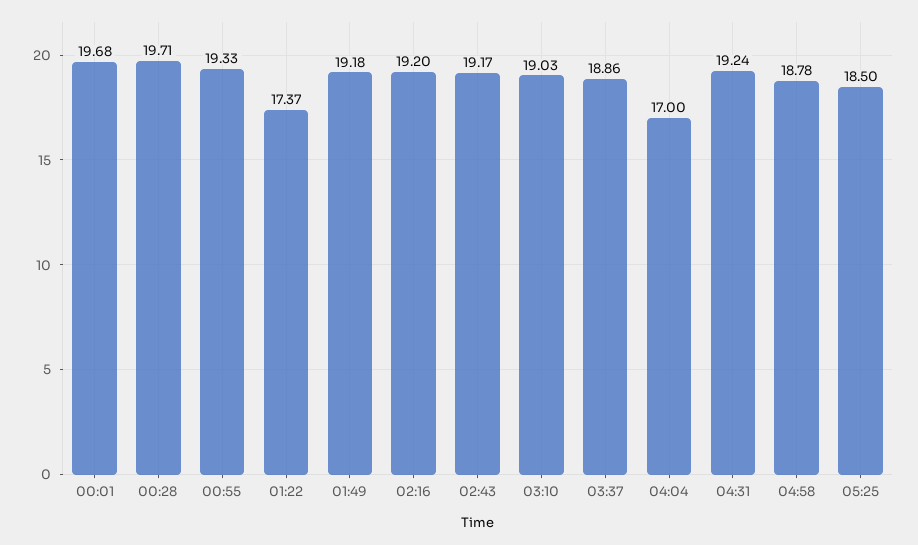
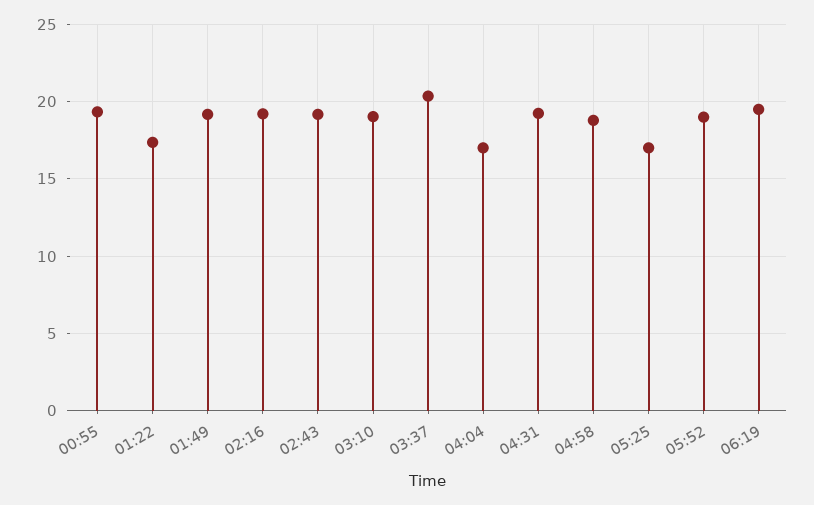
00:01: 19.68 -> none
00:28: 19.71 -> none
03:37: 18.86 -> 20.5
05:25: 18.5 -> 17
05:52: none -> 19
06:19: none -> 19.5

